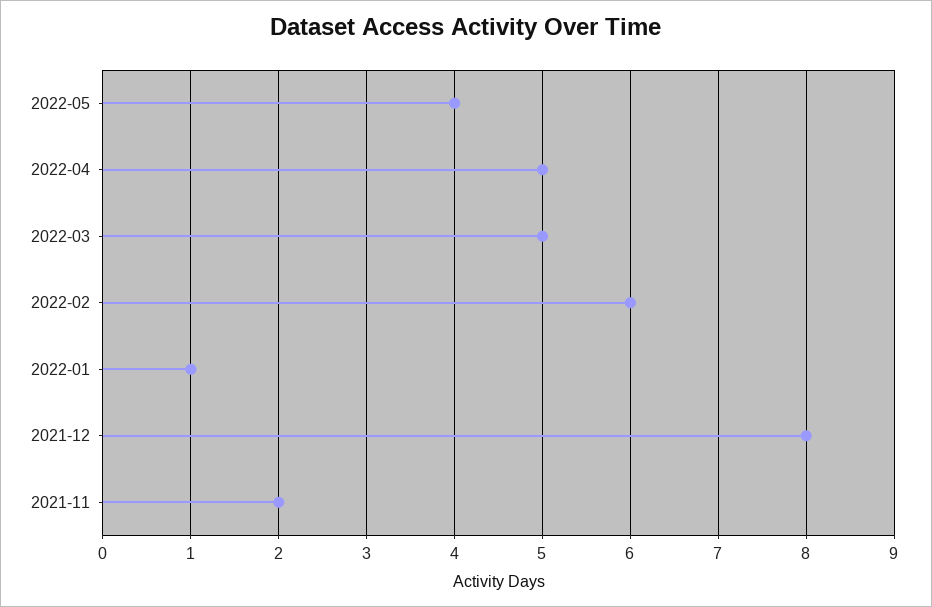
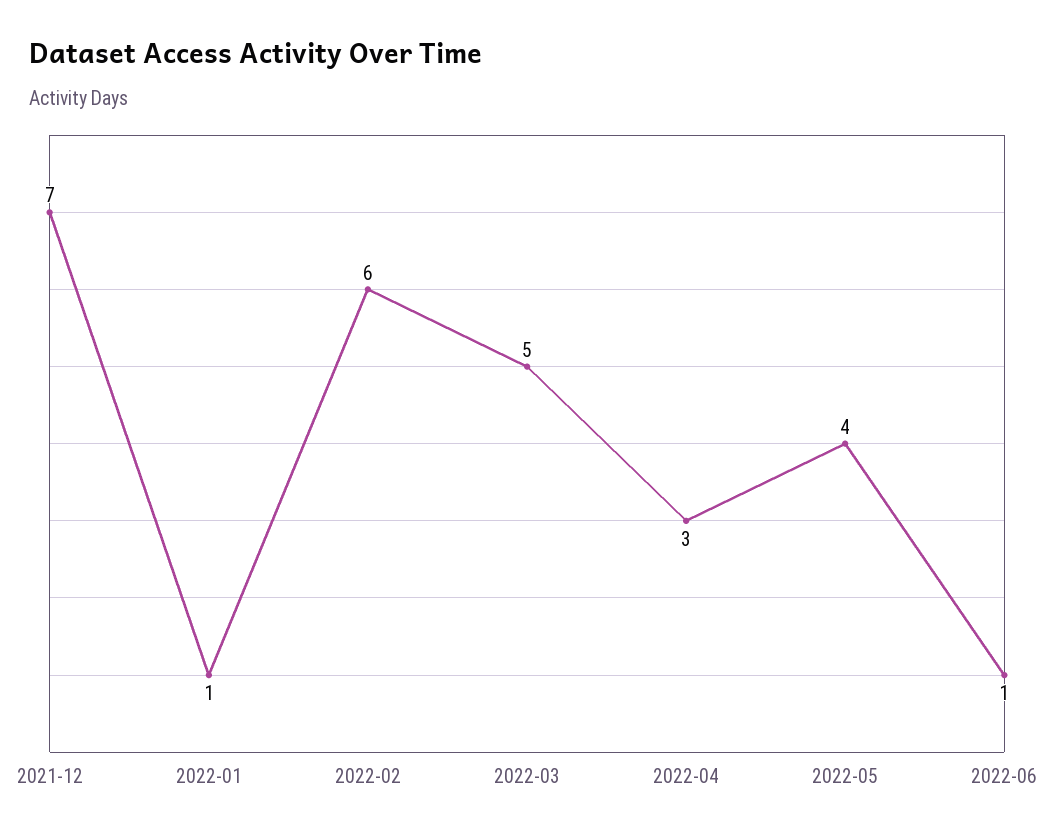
2022-04: 5 -> 3
2021-12: 8 -> 7
2021-11: 2 -> none
2022-06: none -> 1

